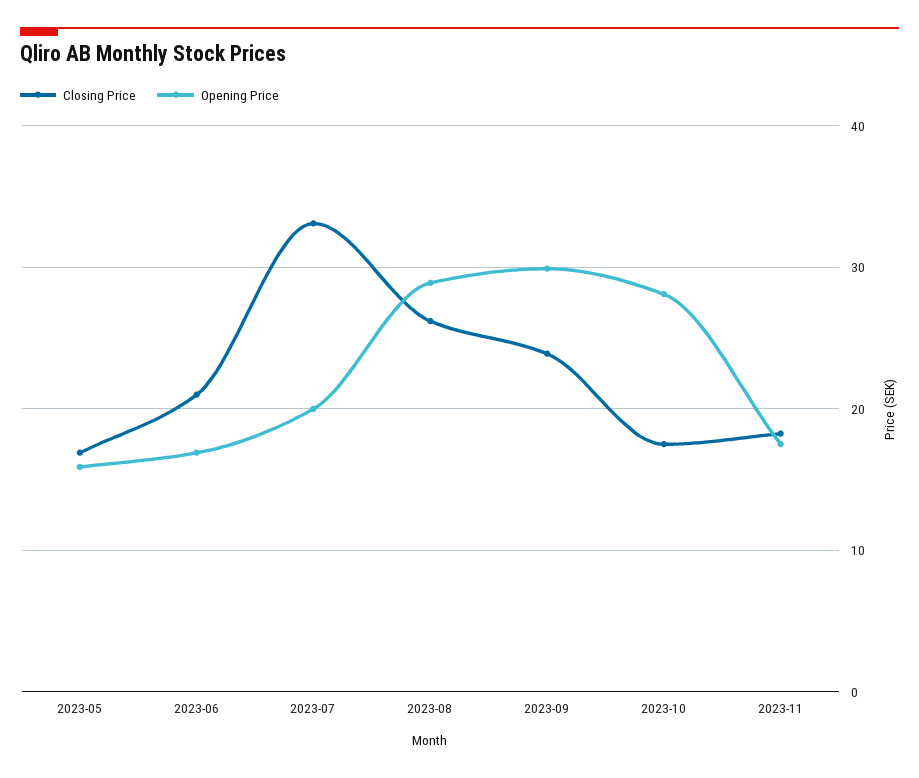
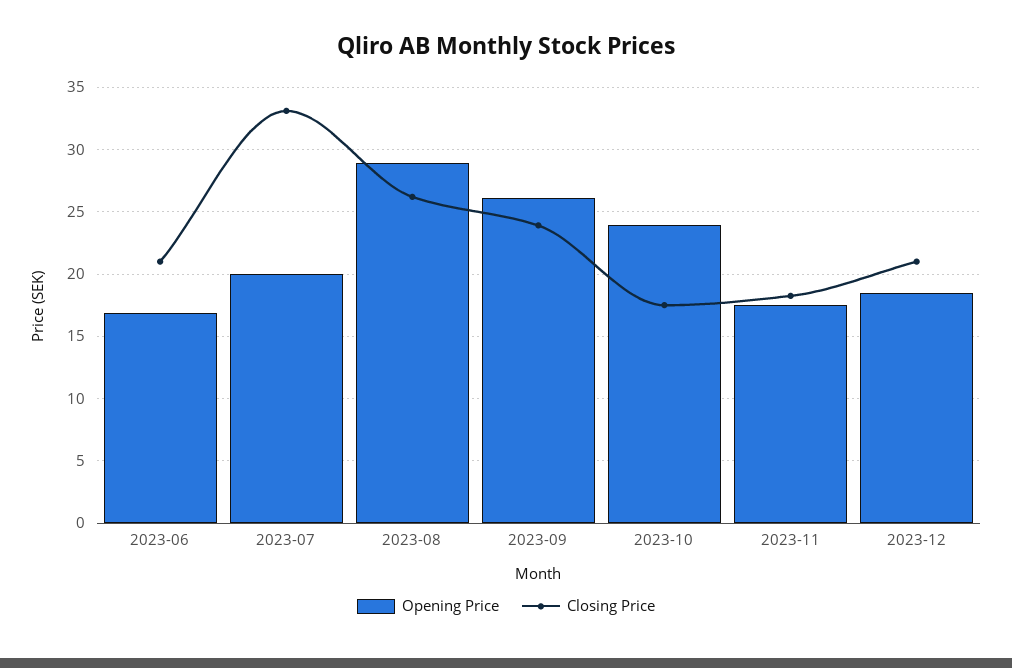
Closing Price, 2023-05: 17 -> none
Opening Price, 2023-05: 16 -> none
Opening Price, 2023-09: 30 -> 26
Opening Price, 2023-10: 28 -> 24
Opening Price, 2023-12: none -> 18.5
Closing Price, 2023-12: none -> 21

